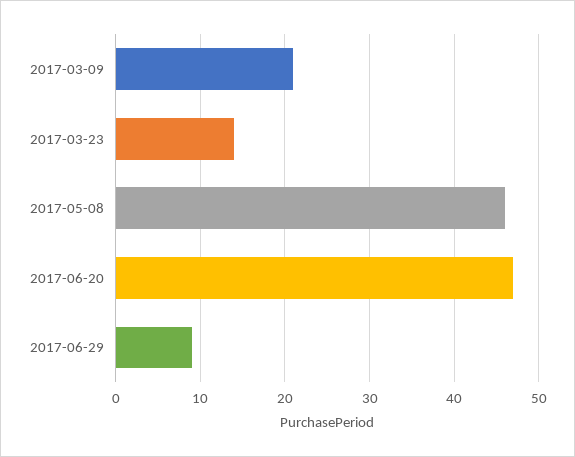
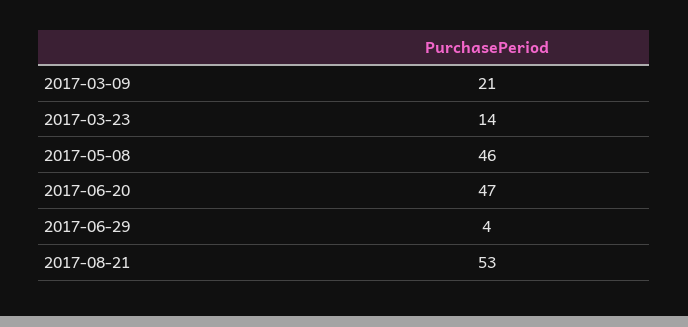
2017-06-29: 9 -> 4
2017-08-21: none -> 53

